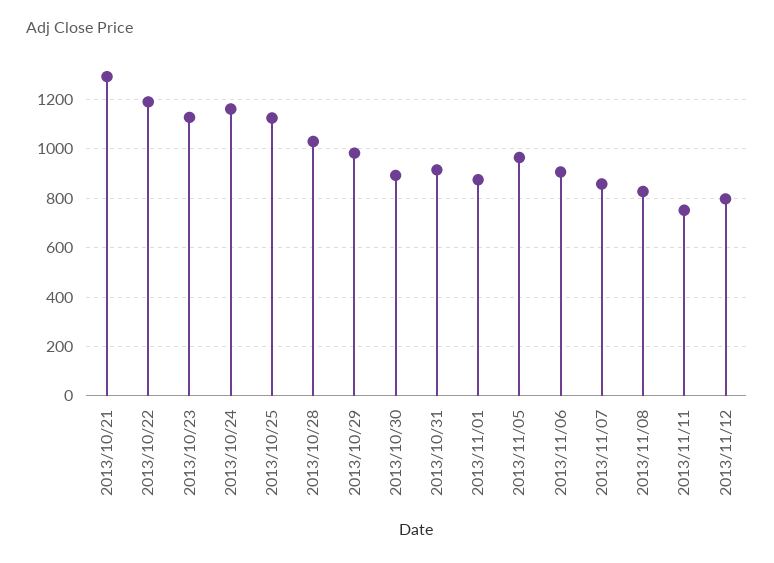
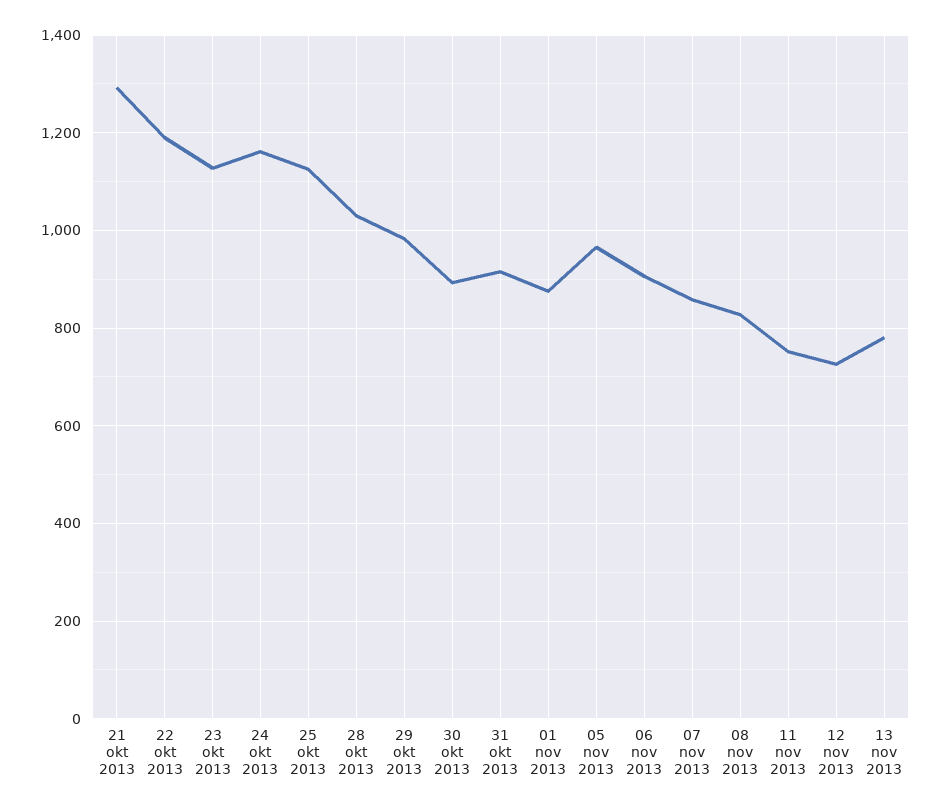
2013/11/12: 800 -> 720
13 nov 2013: none -> 780

